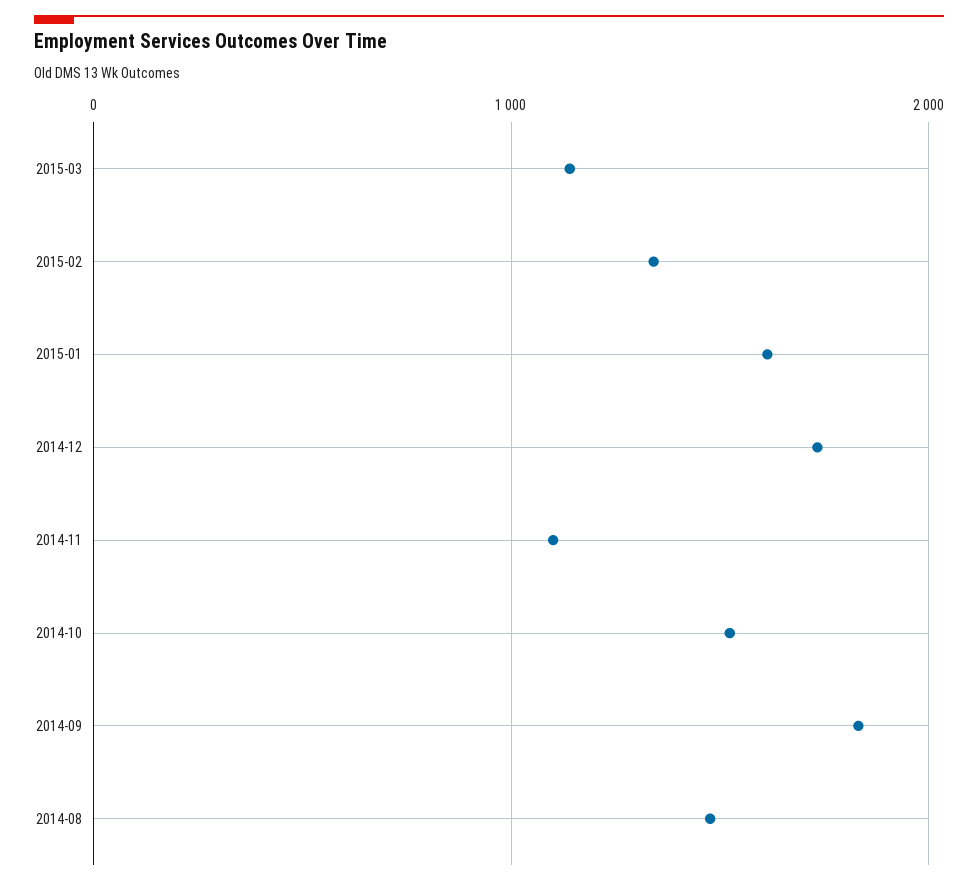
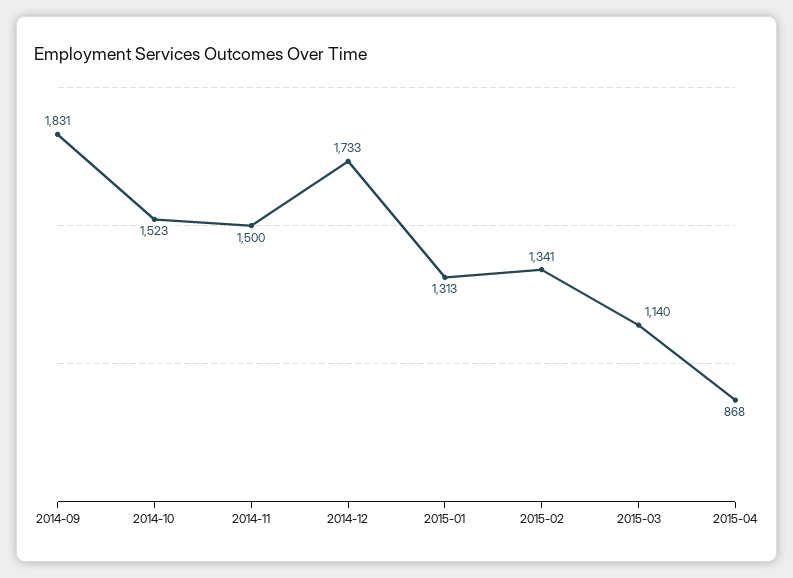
2015-01: 1600 -> 1313
2014-11: 1100 -> 1500
2014-08: 1500 -> none
2015-04: none -> 868

